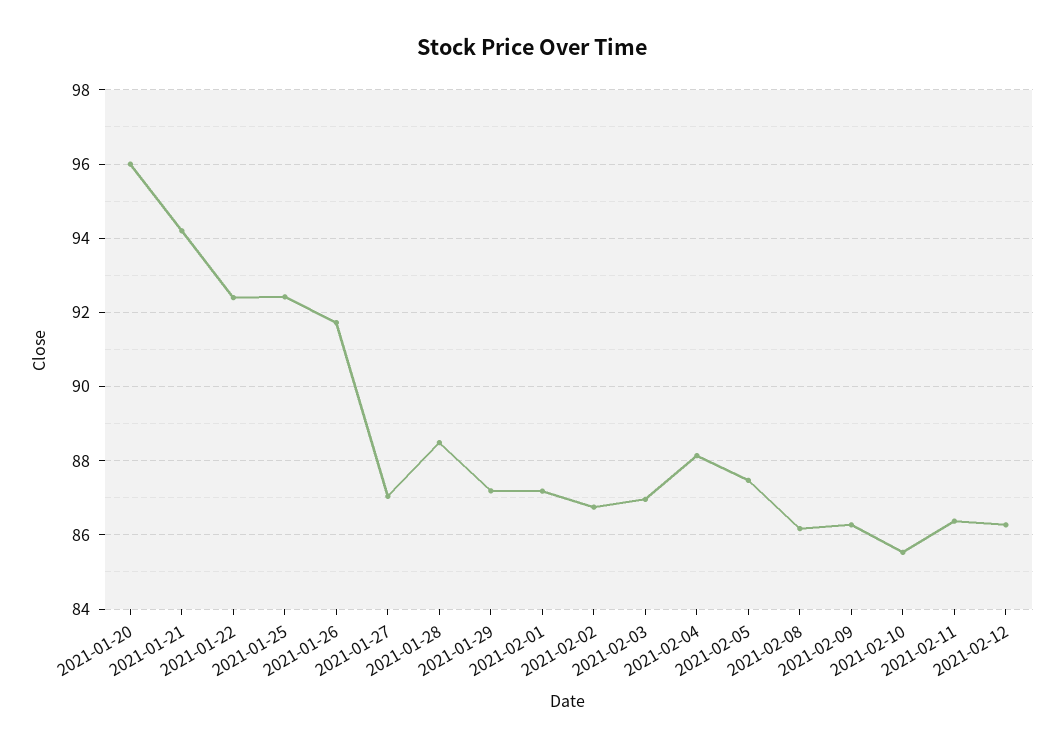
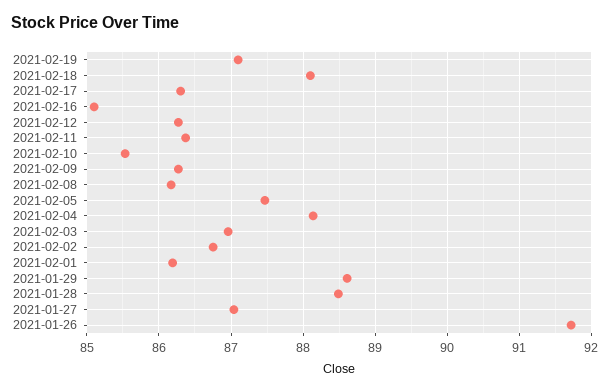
2021-01-20: 96 -> none
2021-01-21: 94.2 -> none
2021-01-22: 92.4 -> none
2021-01-25: 92.4 -> none
2021-01-29: 87.2 -> 88.6
2021-02-01: 87.2 -> 86.2
2021-02-19: none -> 87.1
2021-02-18: none -> 88.1
2021-02-17: none -> 86.3
2021-02-16: none -> 85.1

